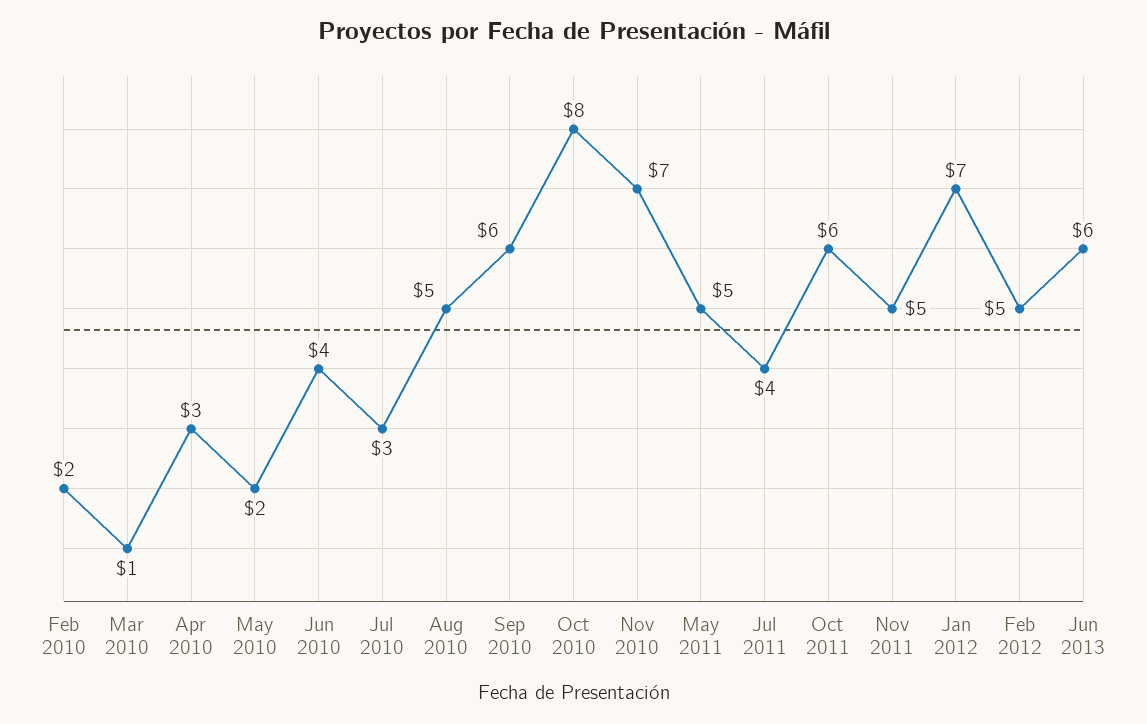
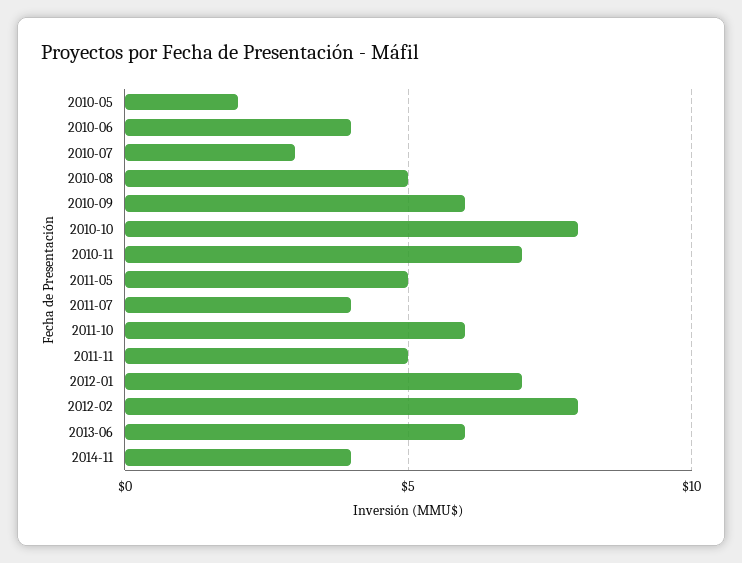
Feb 2010: 2 -> none
Mar 2010: 1 -> none
Apr 2010: 3 -> none
Feb 2012: 5 -> 8
2014-11: none -> 4

